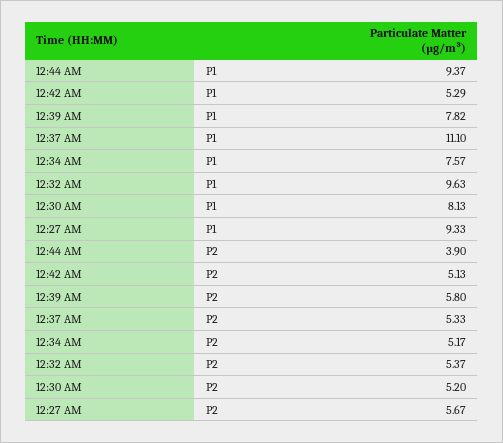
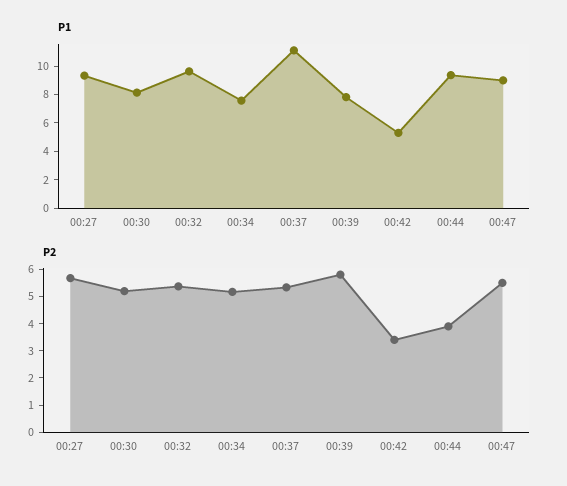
P2, 12:42 AM: 5.13 -> 3.5
P1, 00:47: none -> 9
P2, 00:47: none -> 5.5

